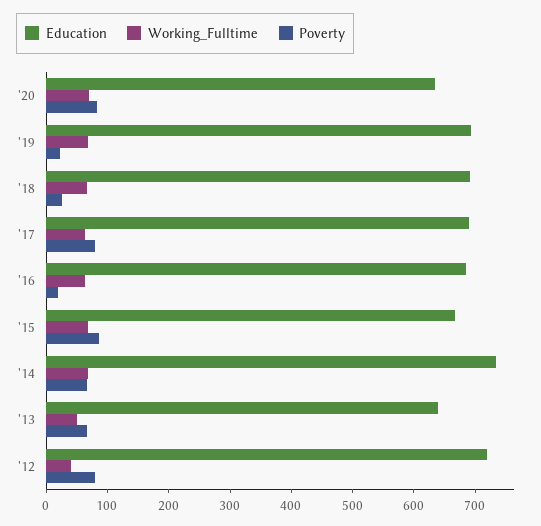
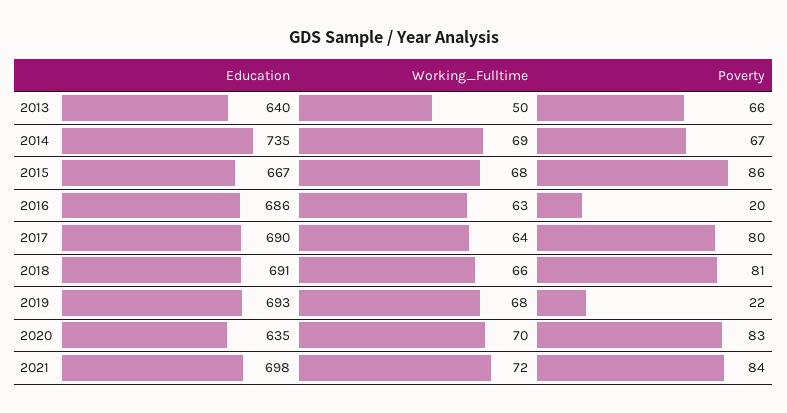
Poverty, '18: 20 -> 81
Education, '12: 720 -> none
Working_Fulltime, '12: 40 -> none
Poverty, '12: 80 -> none
Education, 2021: none -> 698
Working_Fulltime, 2021: none -> 72
Poverty, 2021: none -> 84

